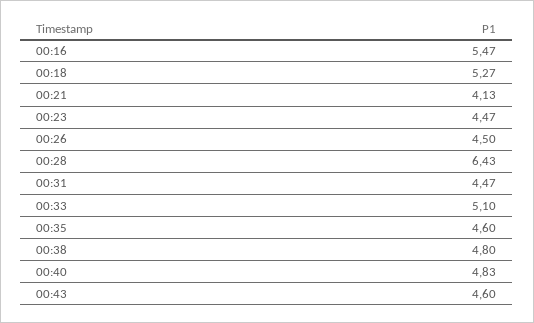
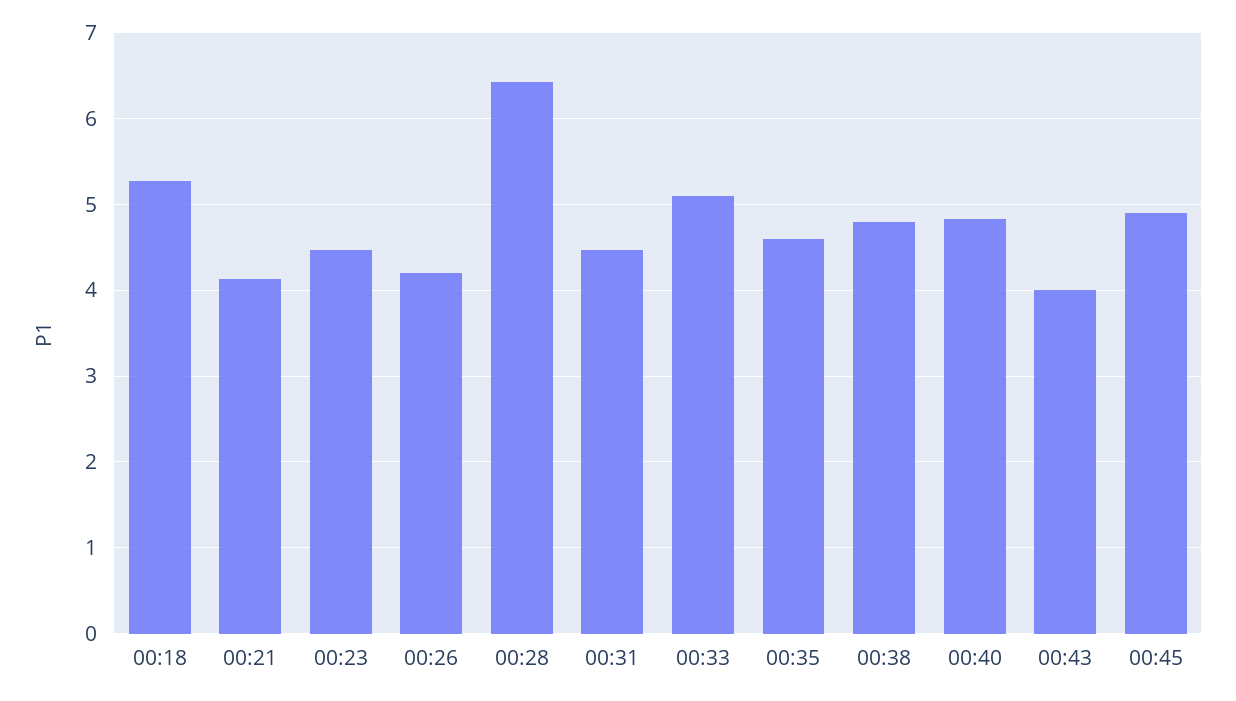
00:16: 5.47 -> none
00:26: 4.5 -> 4.2
00:43: 4.6 -> 4
00:45: none -> 4.9

